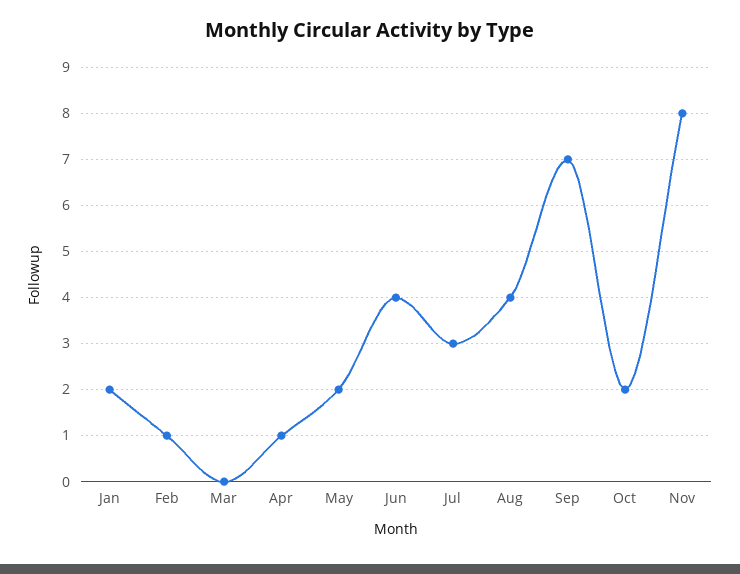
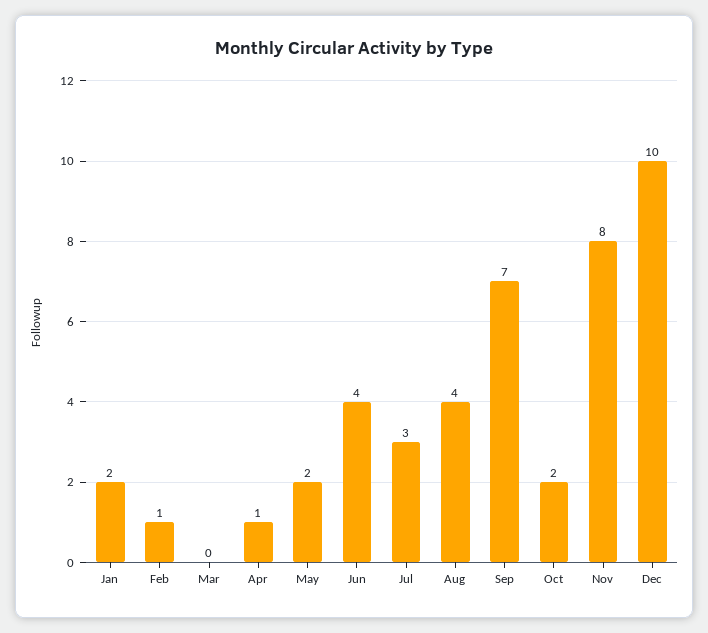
Dec: none -> 10

